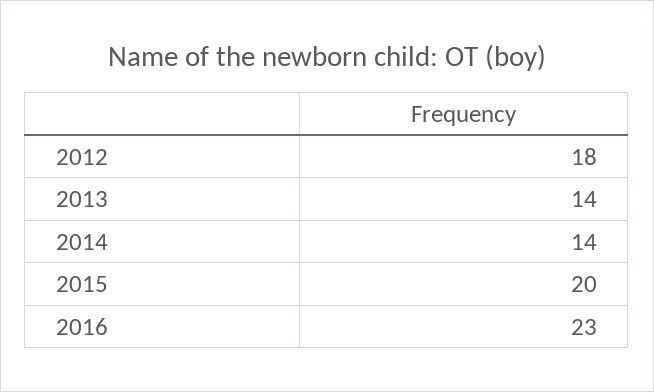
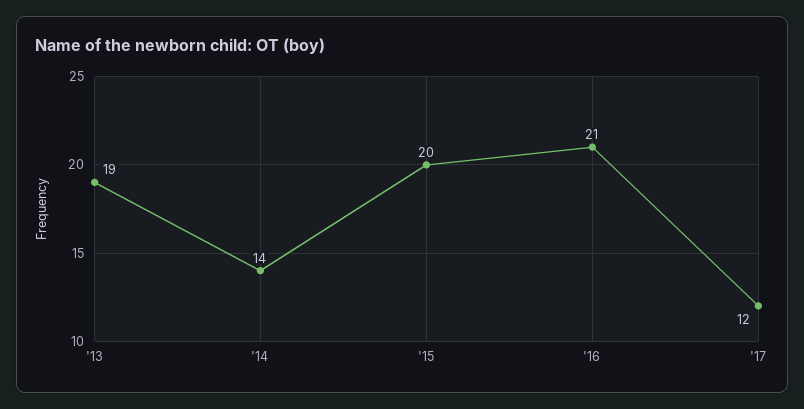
2012: 18 -> none
2013: 14 -> 19
2016: 23 -> 21
'17: none -> 12

